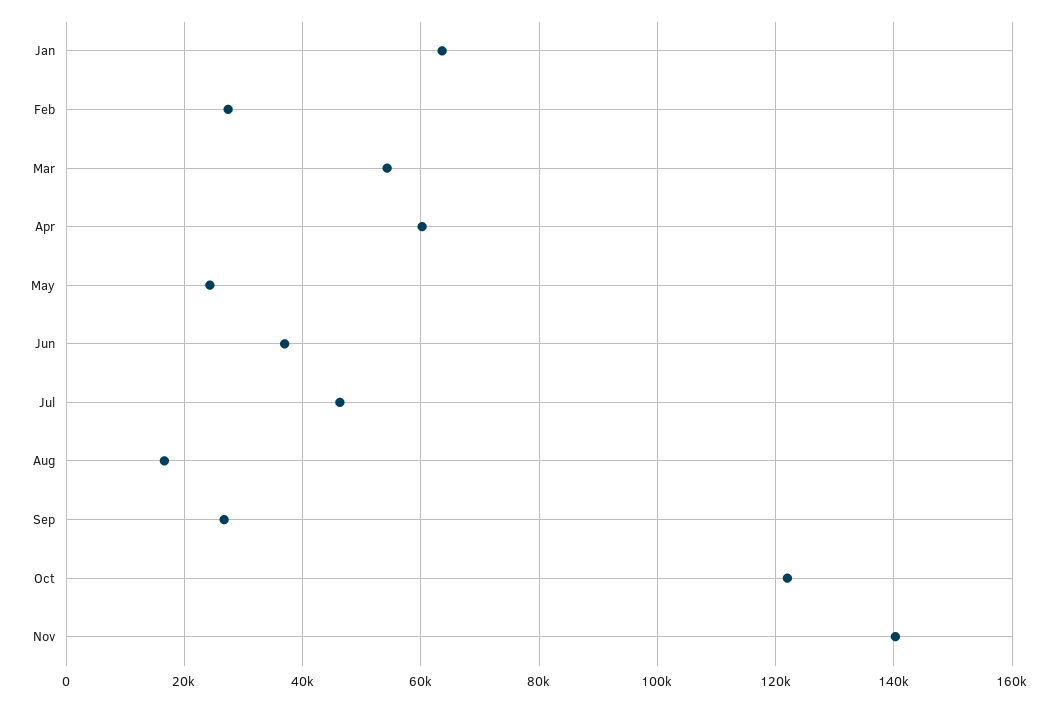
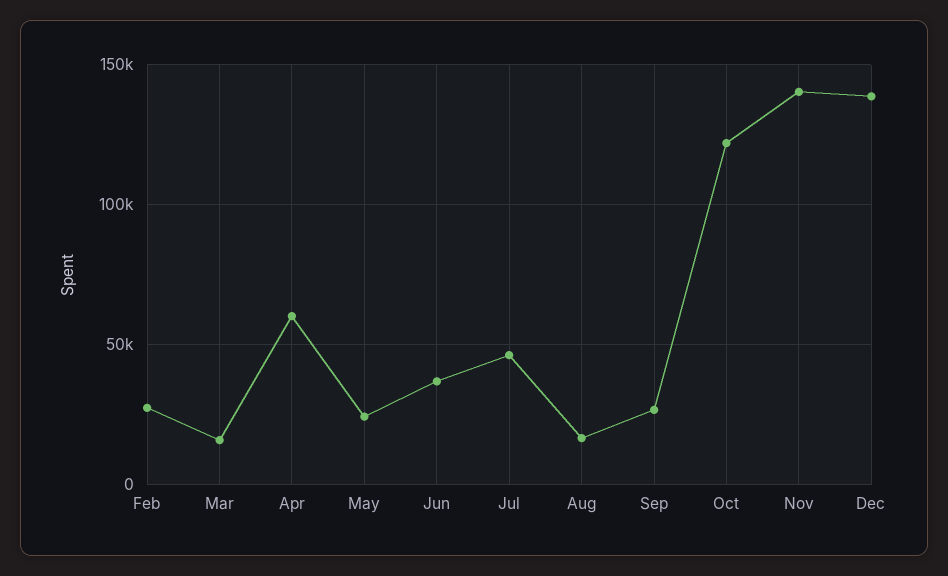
Jan: 64000 -> none
Mar: 54000 -> 15000
Dec: none -> 140000

